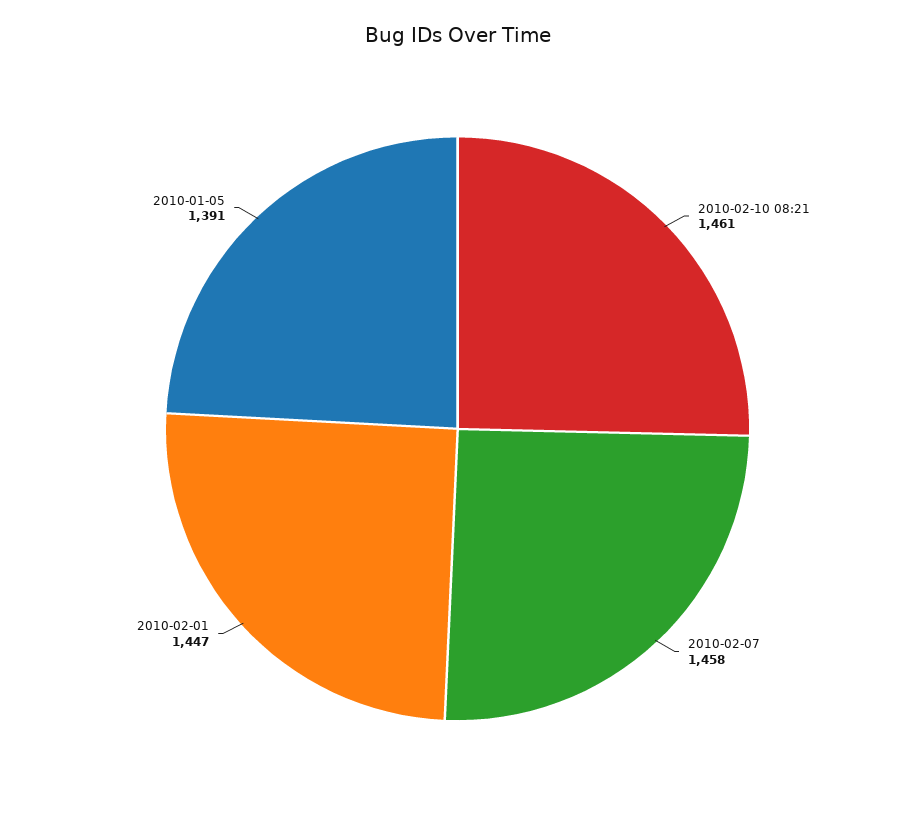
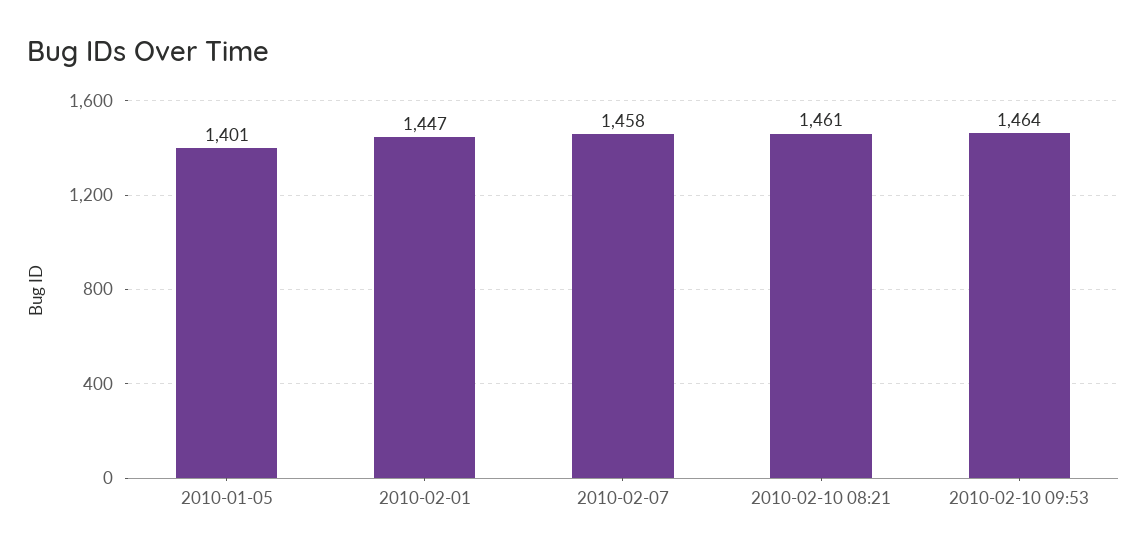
2010-01-05: 1391 -> 1401
2010-02-10 09:53: none -> 1464

